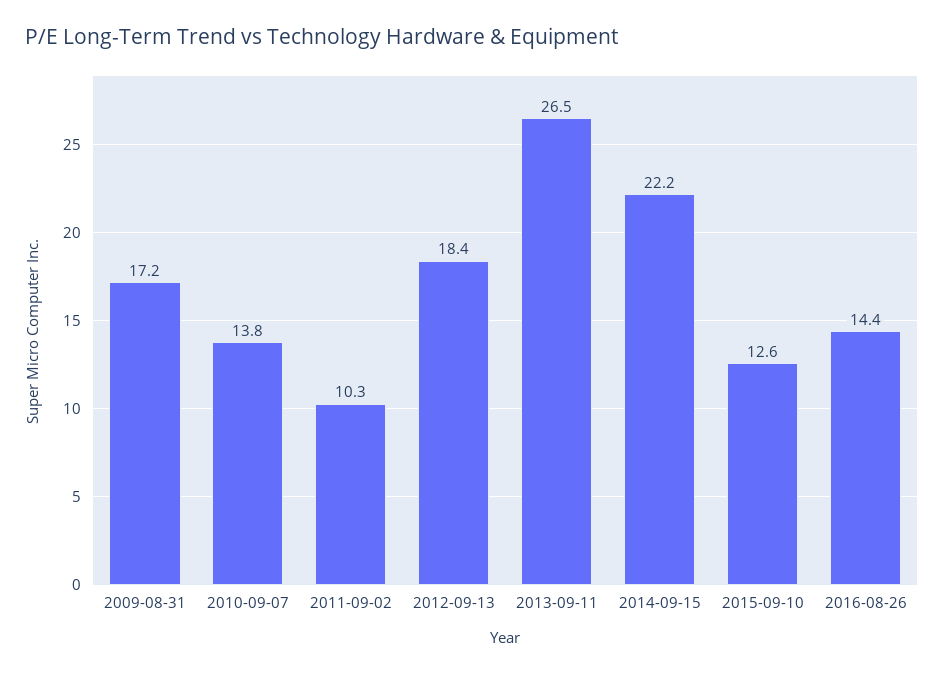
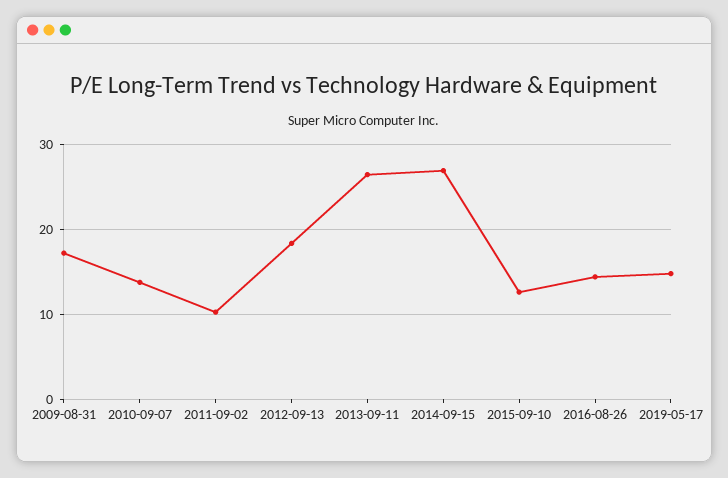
2014-09-15: 22.2 -> 27
2019-05-17: none -> 15

